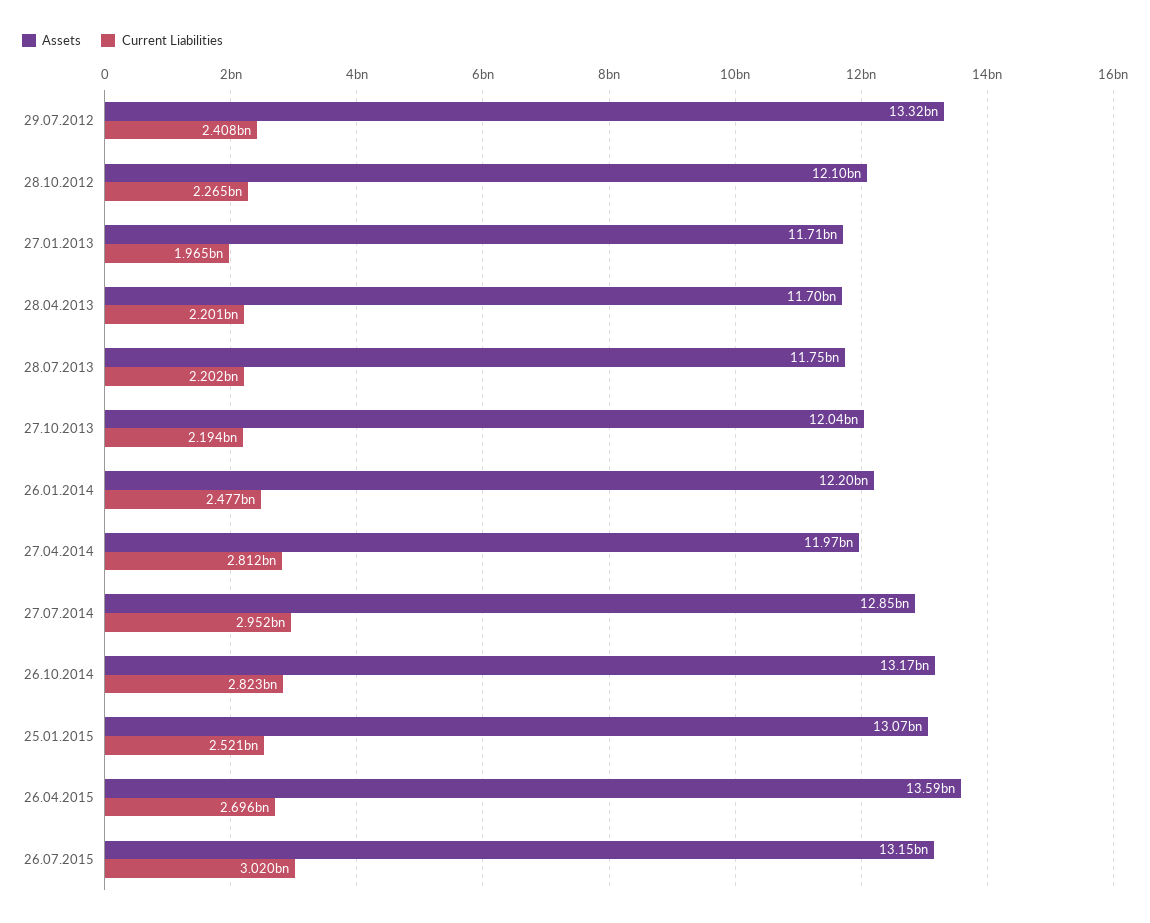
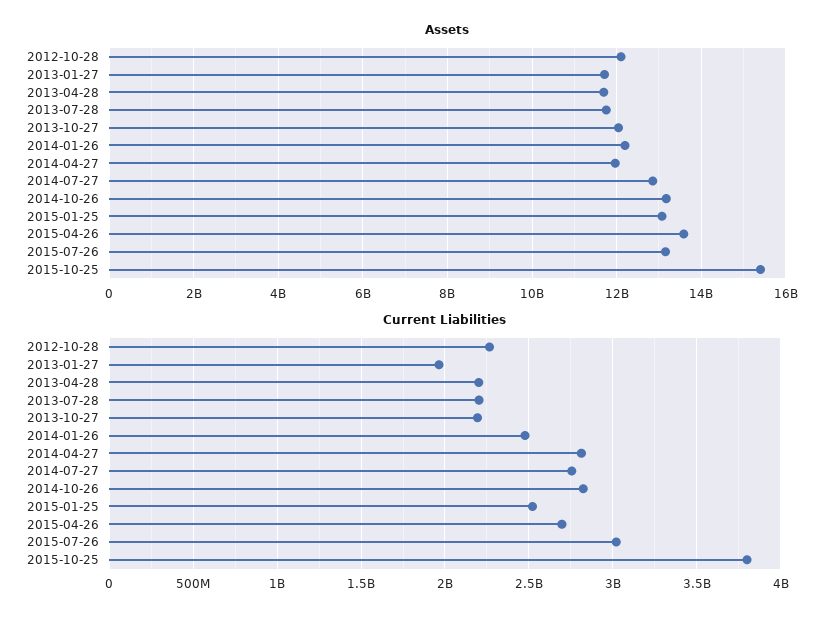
Assets, 29.07.2012: 13320000000 -> none
Current Liabilities, 29.07.2012: 2408000000 -> none
Current Liabilities, 27.07.2014: 2952000000 -> 2750000000
Assets, 2015-10-25: none -> 15400000000
Current Liabilities, 2015-10-25: none -> 3800000000

